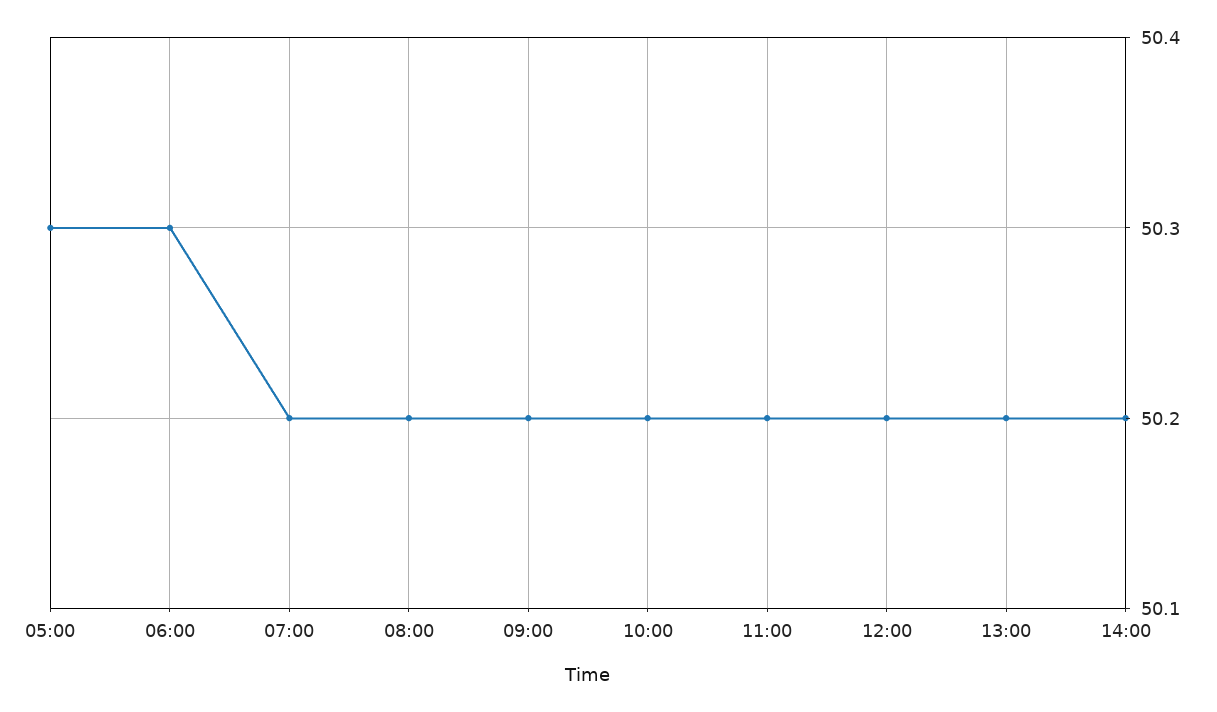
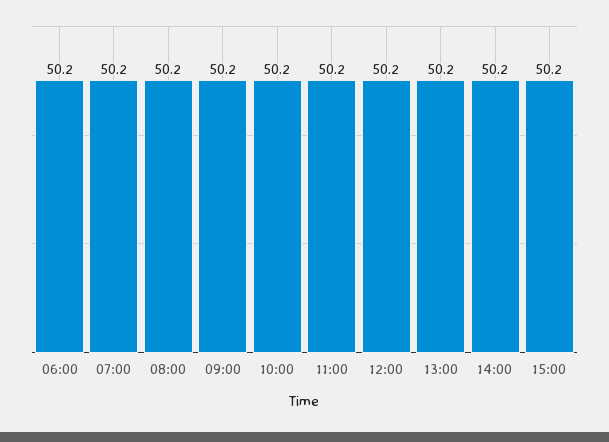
05:00: 50.3 -> none
06:00: 50.3 -> 50.2
15:00: none -> 50.2

